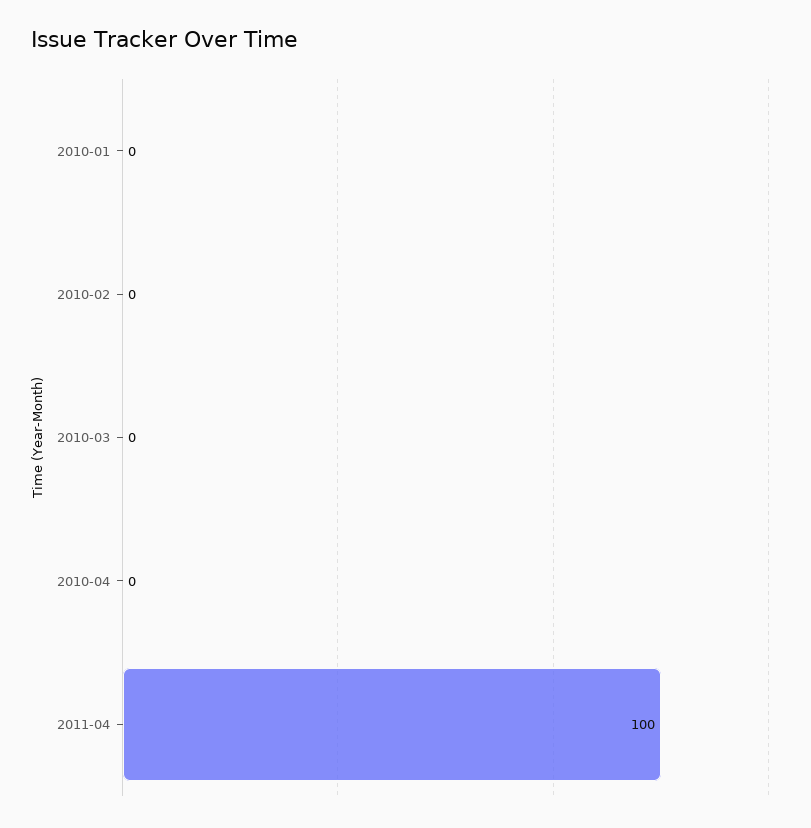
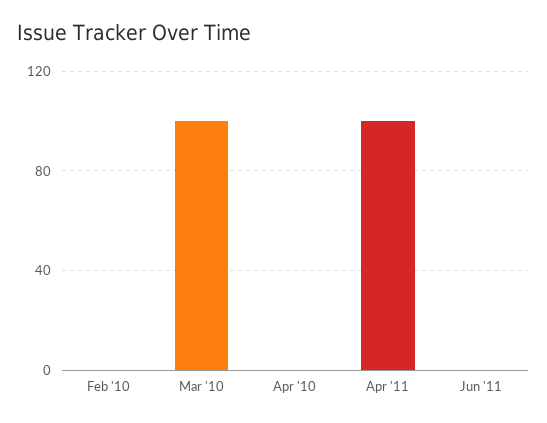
2010-01: 0 -> none
2010-03: 0 -> 100
Jun '11: none -> 0

